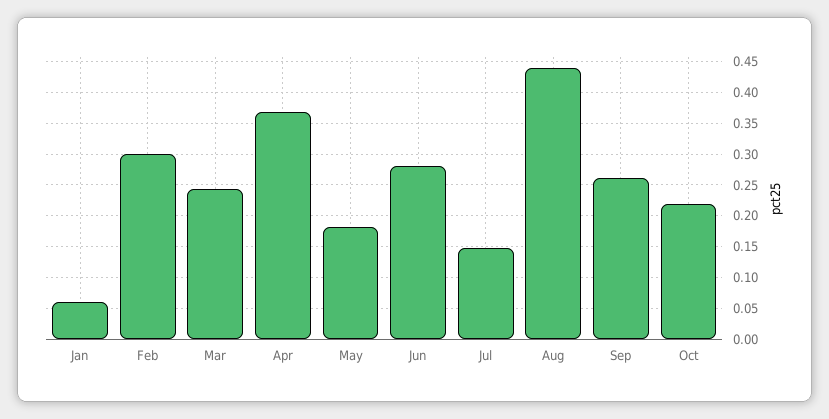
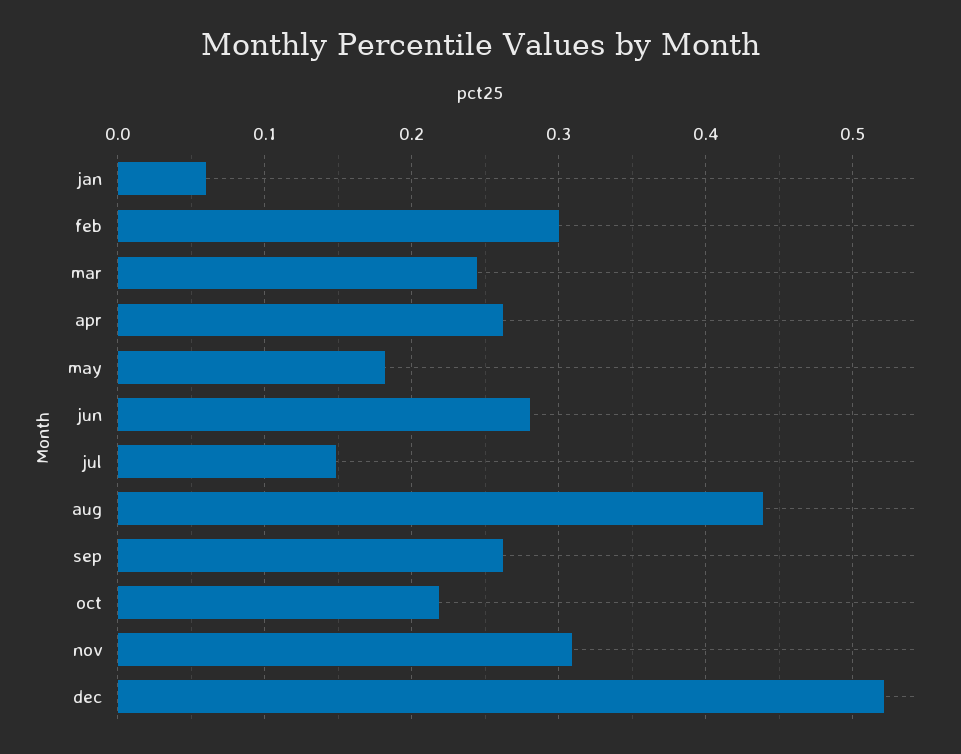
Apr: 0.37 -> 0.26
nov: none -> 0.31
dec: none -> 0.52

